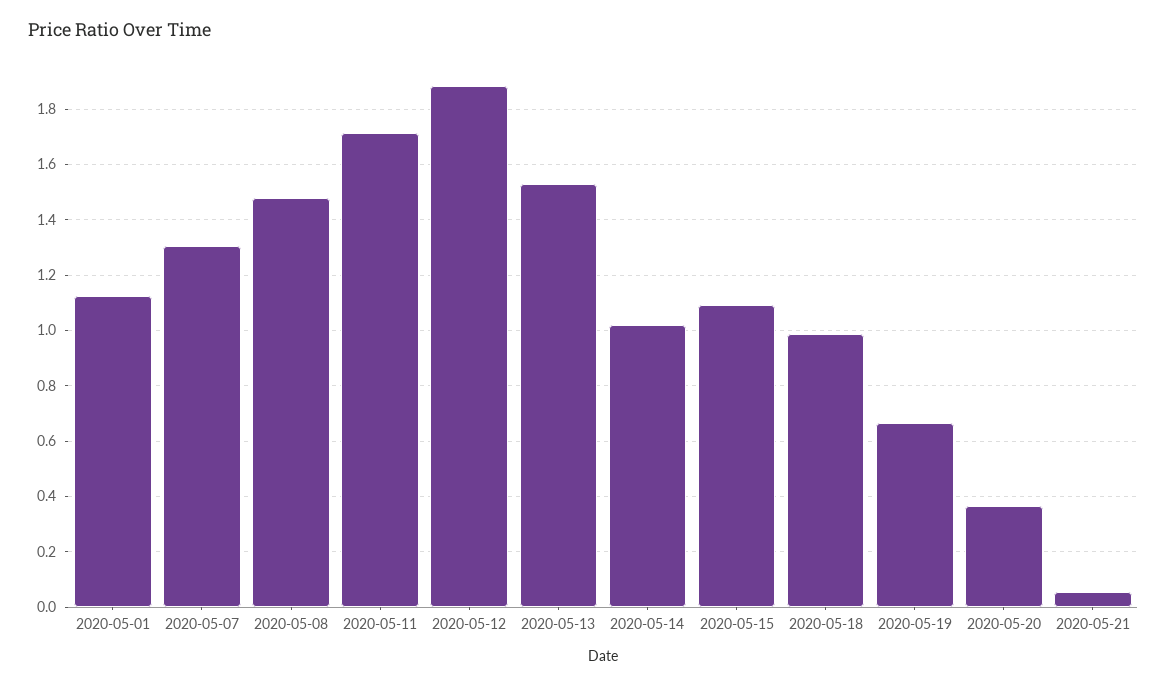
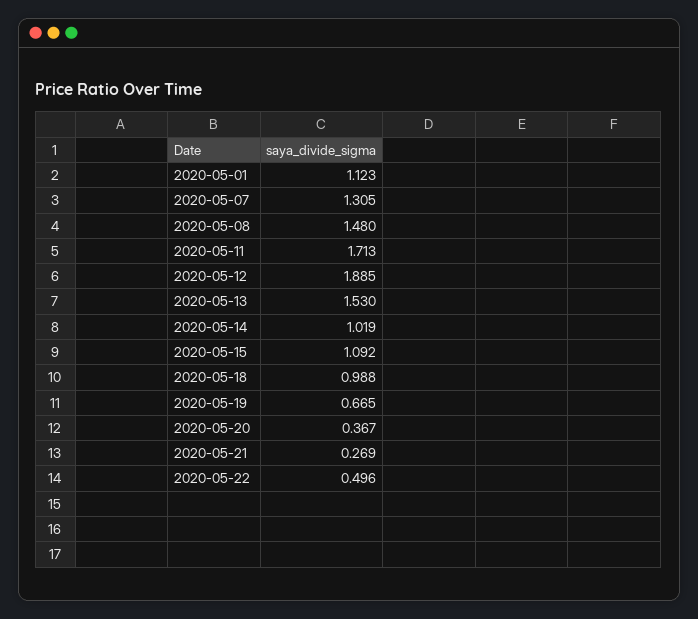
2020-05-21: 0.05 -> 0.269
2020-05-22: none -> 0.496

